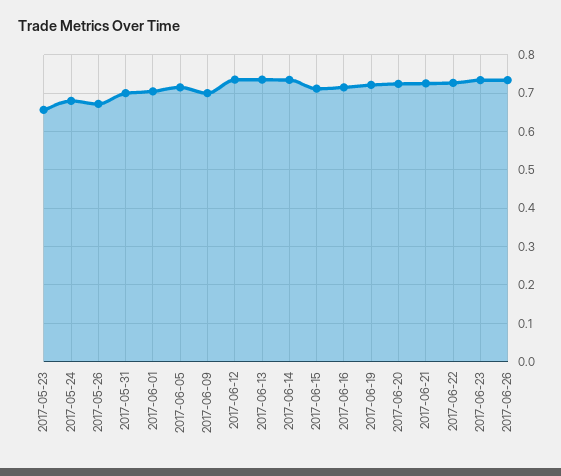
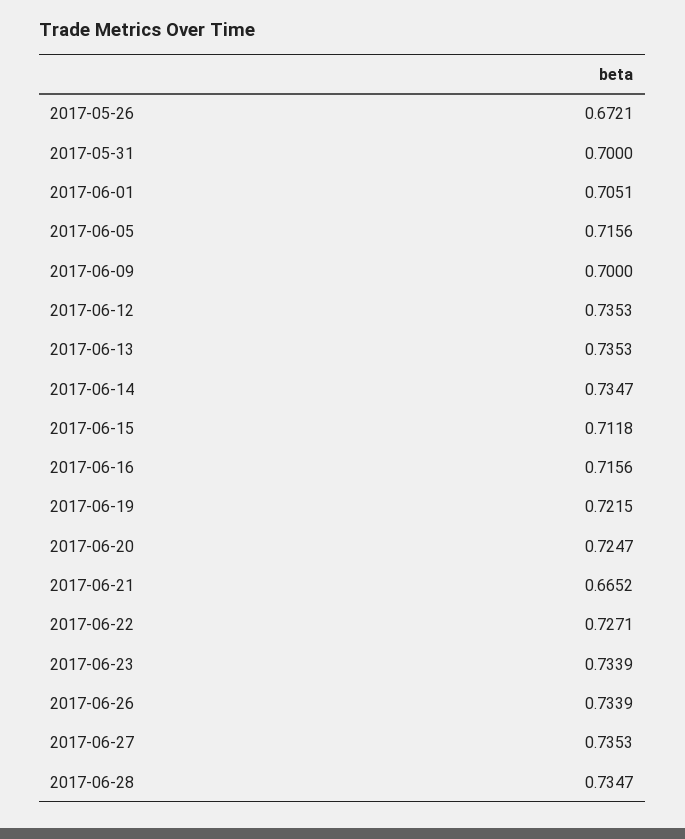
2017-05-23: 0.66 -> none
2017-05-24: 0.68 -> none
2017-06-21: 0.72 -> 0.6652
2017-06-27: none -> 0.7353
2017-06-28: none -> 0.7347

